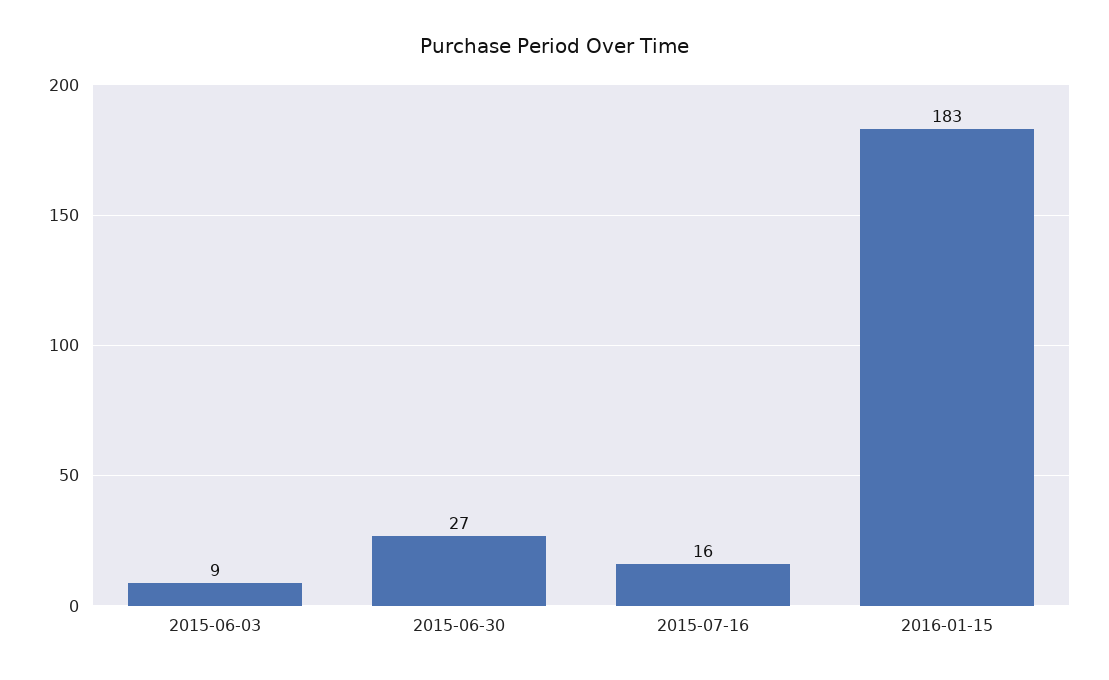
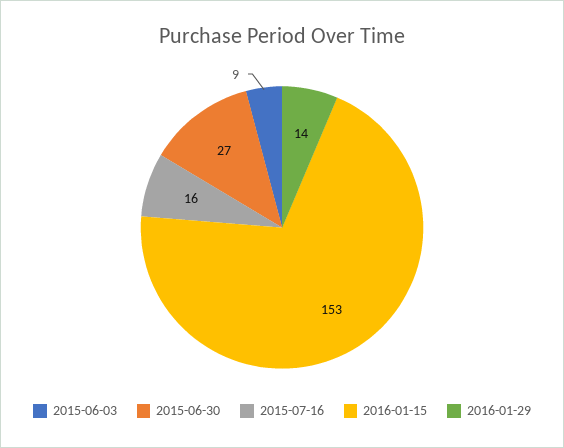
2016-01-15: 183 -> 153
2016-01-29: none -> 14

